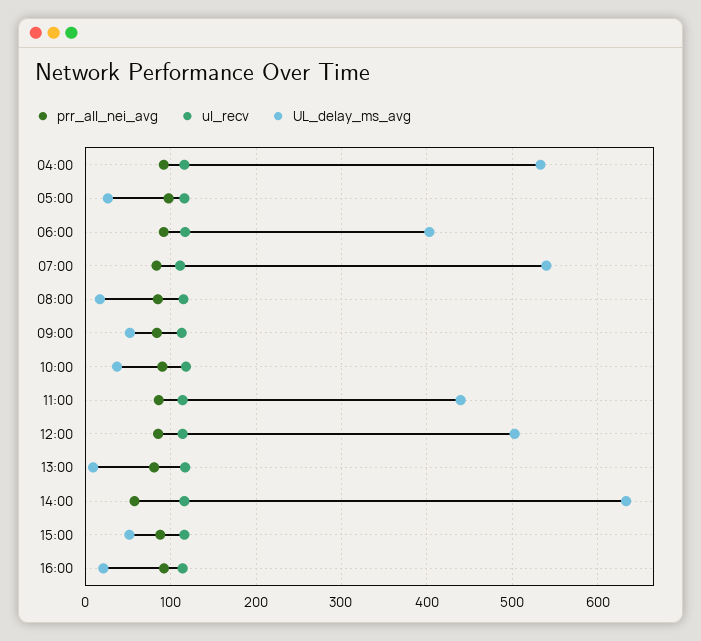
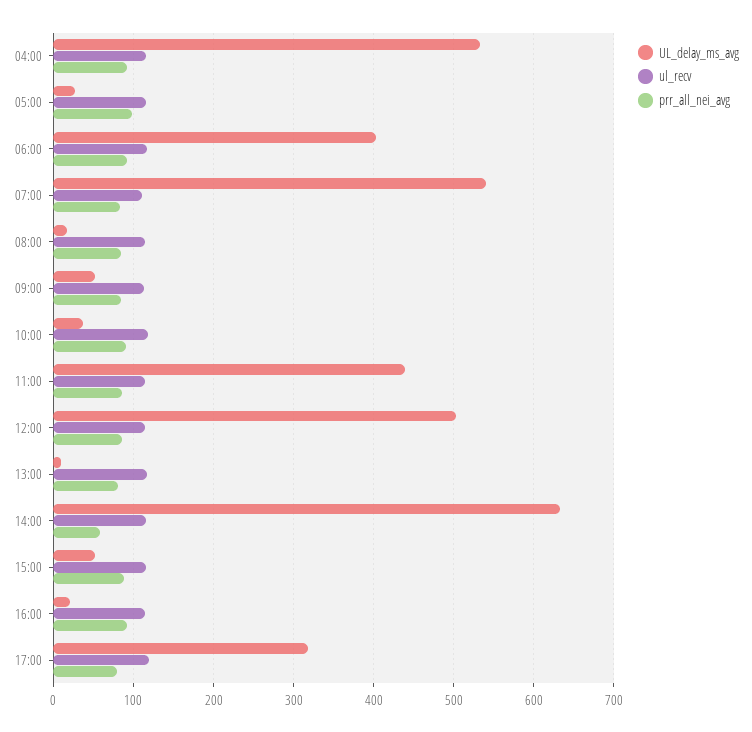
UL_delay_ms_avg, 17:00: none -> 320
ul_recv, 17:00: none -> 120
prr_all_nei_avg, 17:00: none -> 80

